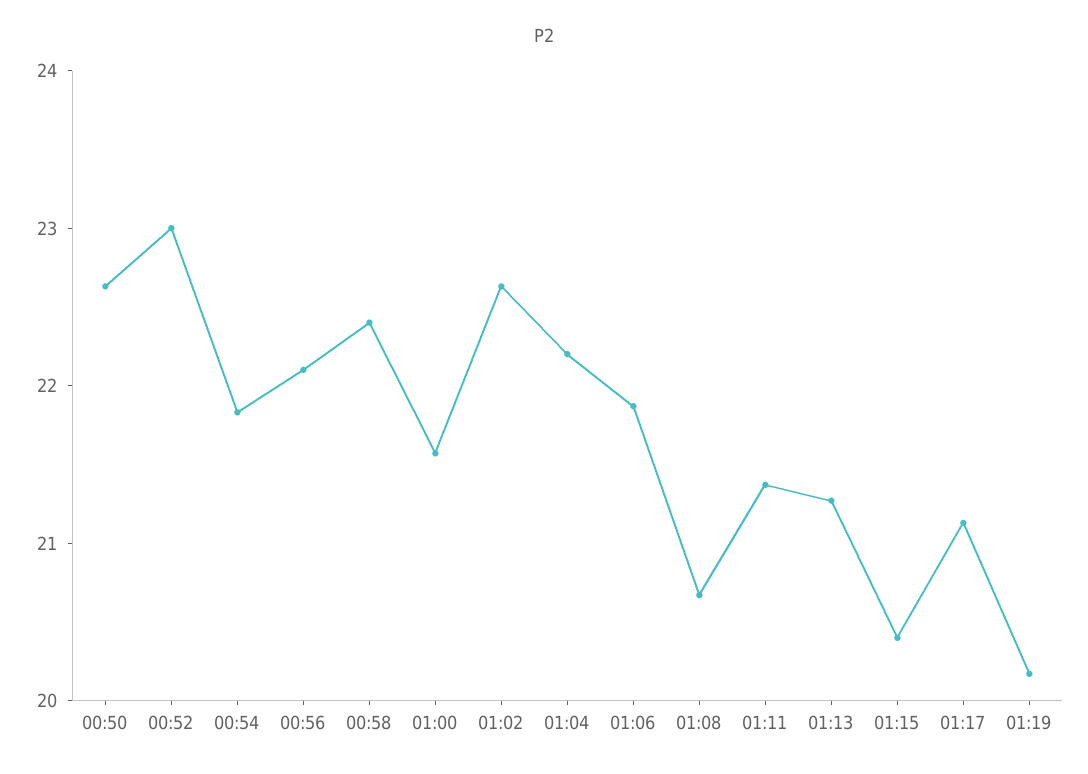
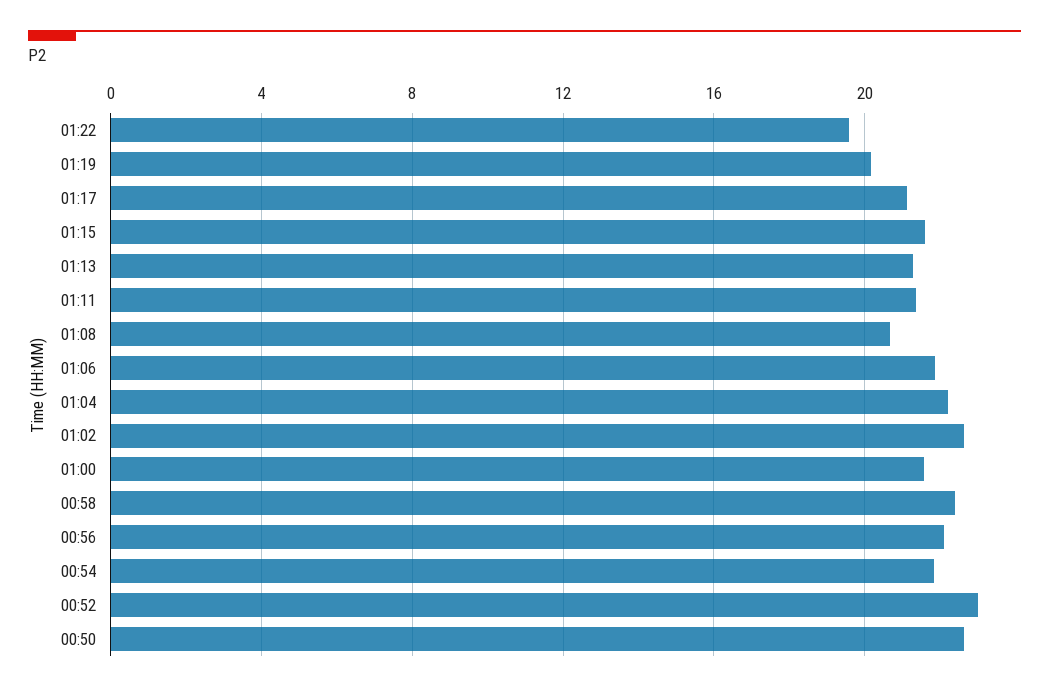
01:15: 20.4 -> 21.5
01:22: none -> 19.5

